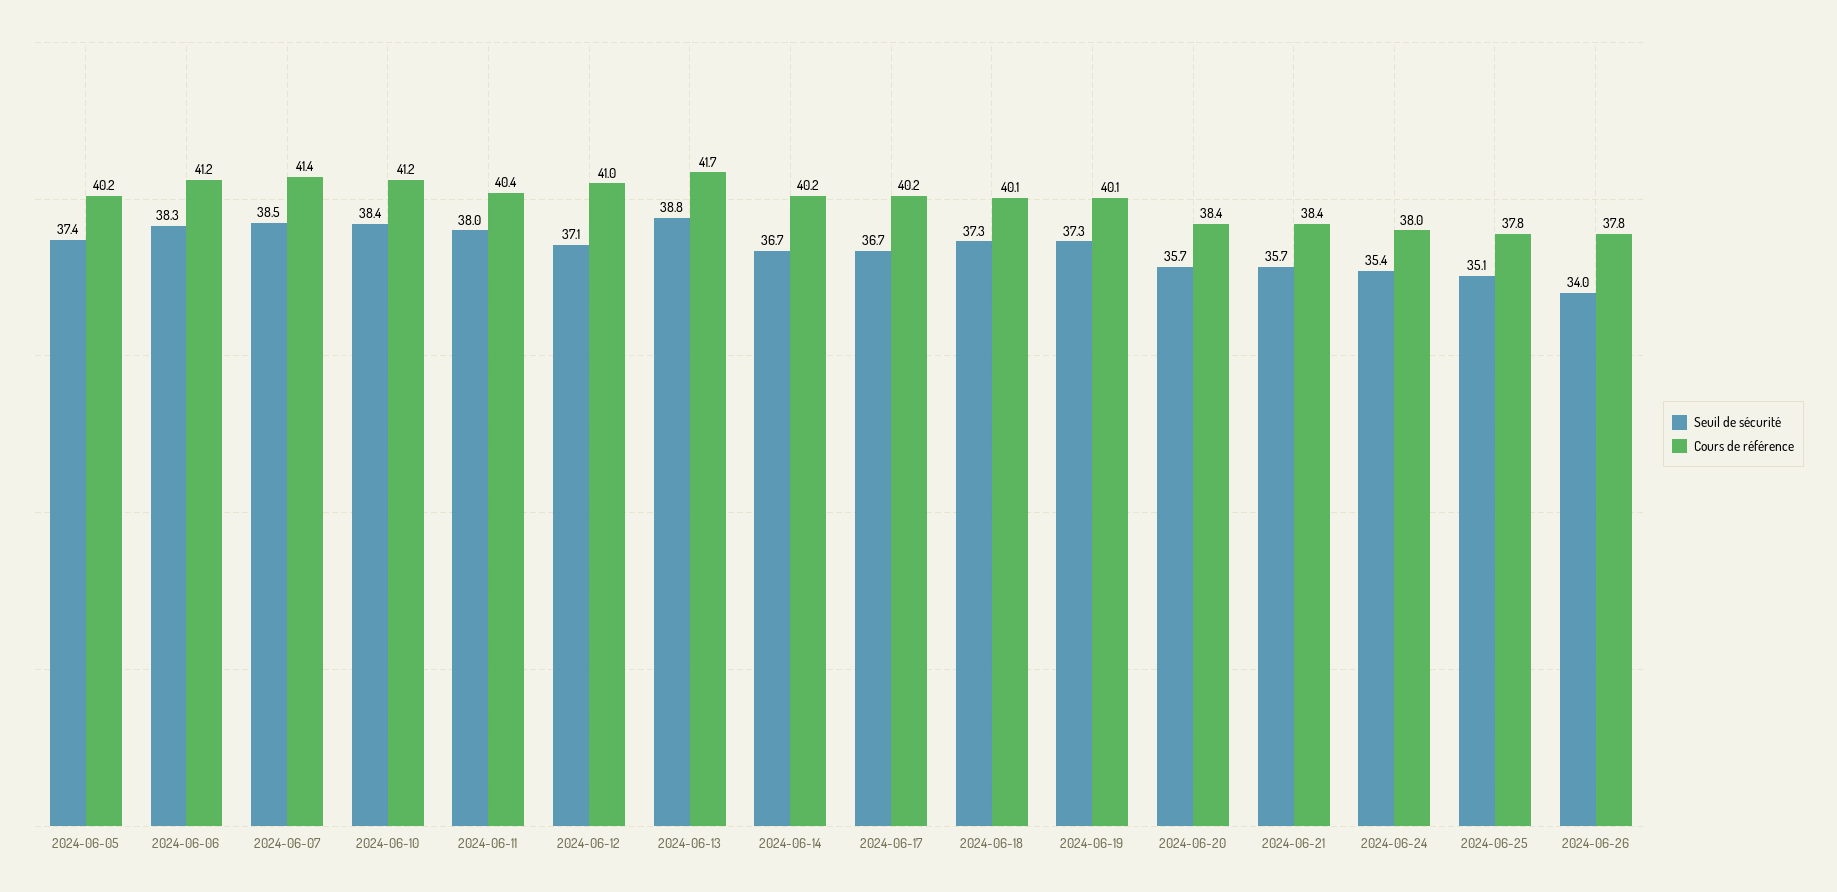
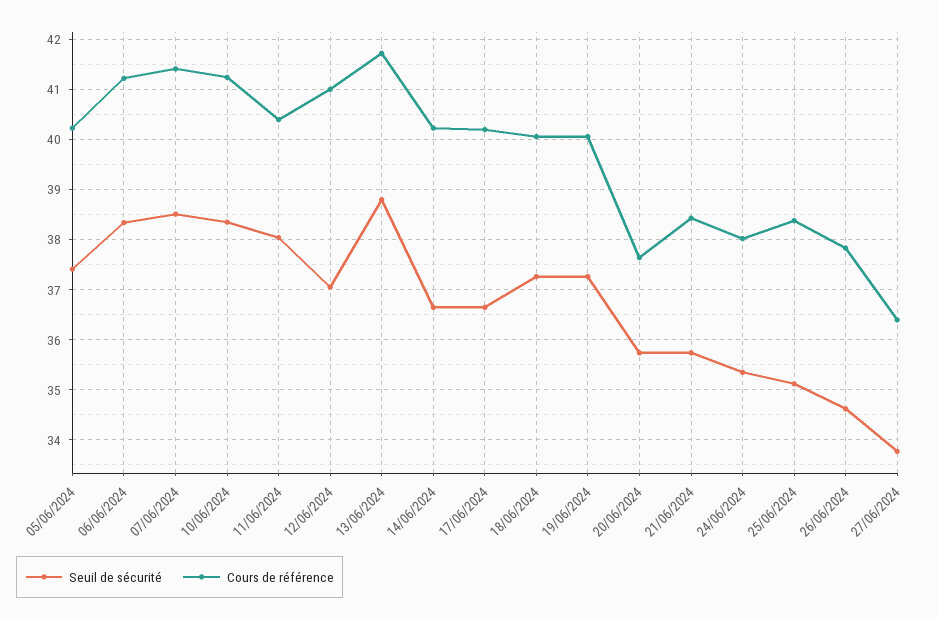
Cours de référence, 2024-06-20: 38.4 -> 37.6
Cours de référence, 2024-06-25: 37.8 -> 38.4
Seuil de sécurité, 2024-06-26: 34 -> 34.6
Seuil de sécurité, 27/06/2024: none -> 33.8
Cours de référence, 27/06/2024: none -> 36.4

